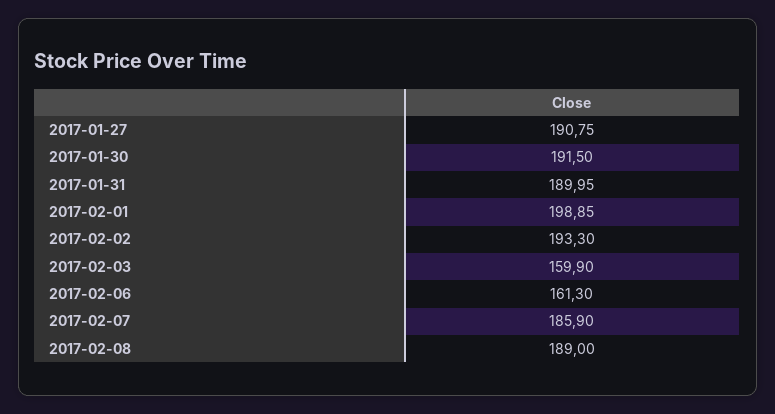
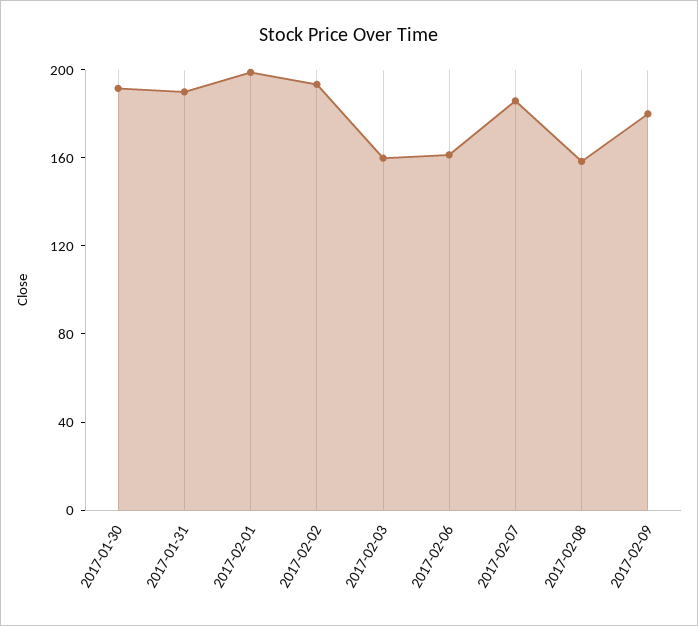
2017-01-27: 190.75 -> none
2017-02-08: 189 -> 160
2017-02-09: none -> 180

